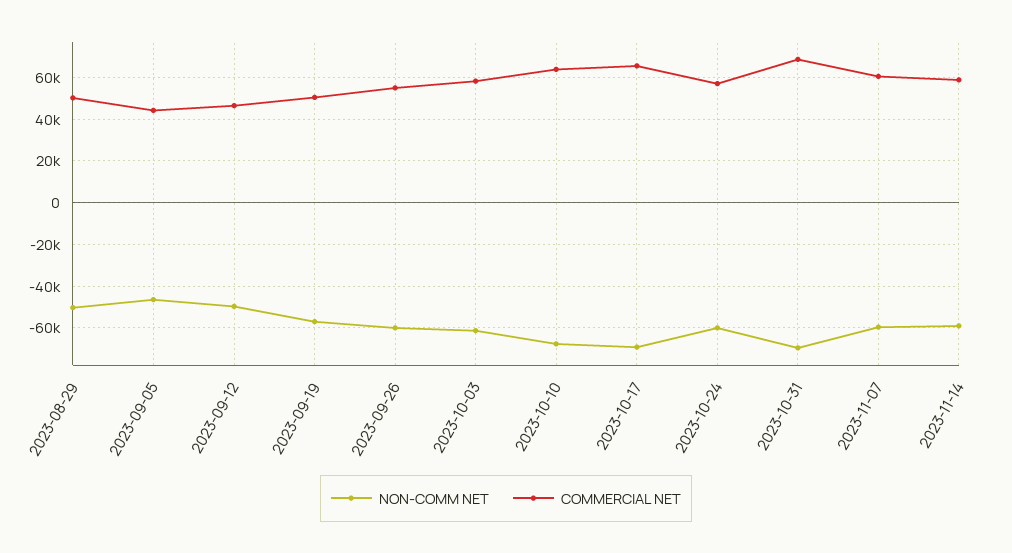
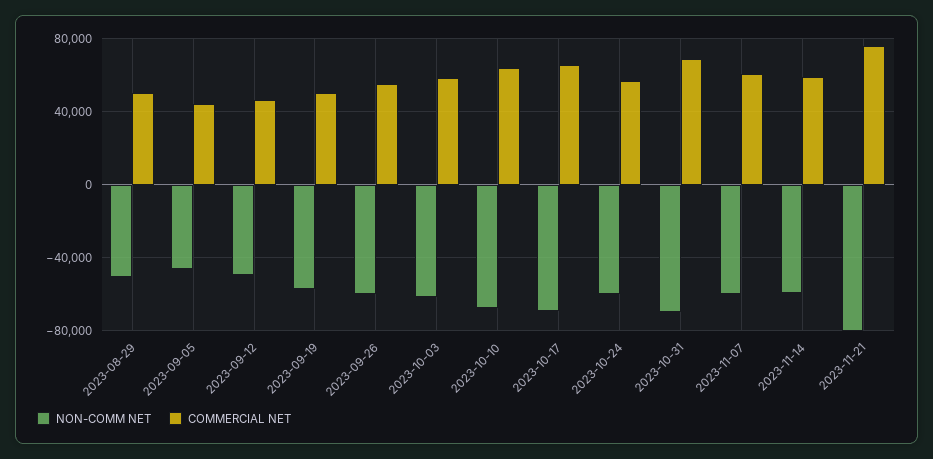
NON-COMM NET, 2023-11-21: none -> -80000
COMMERCIAL NET, 2023-11-21: none -> 75000

